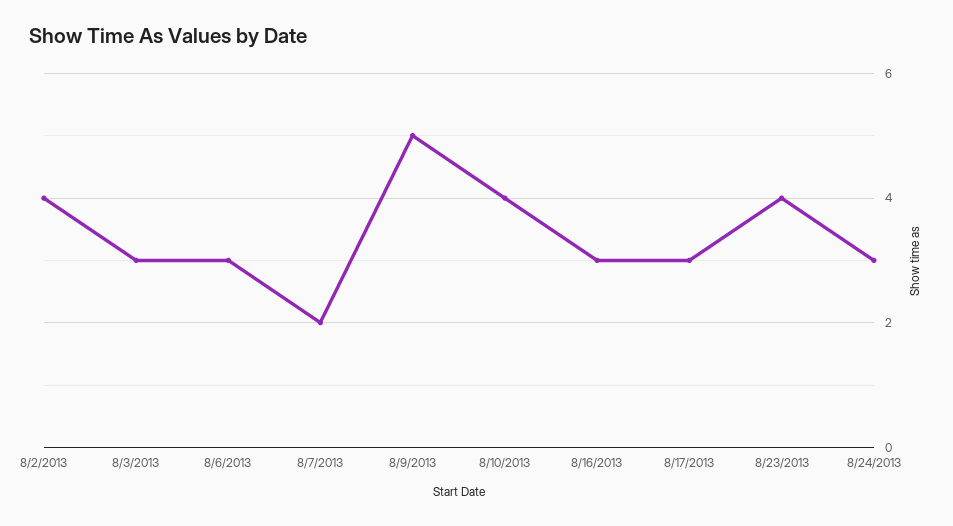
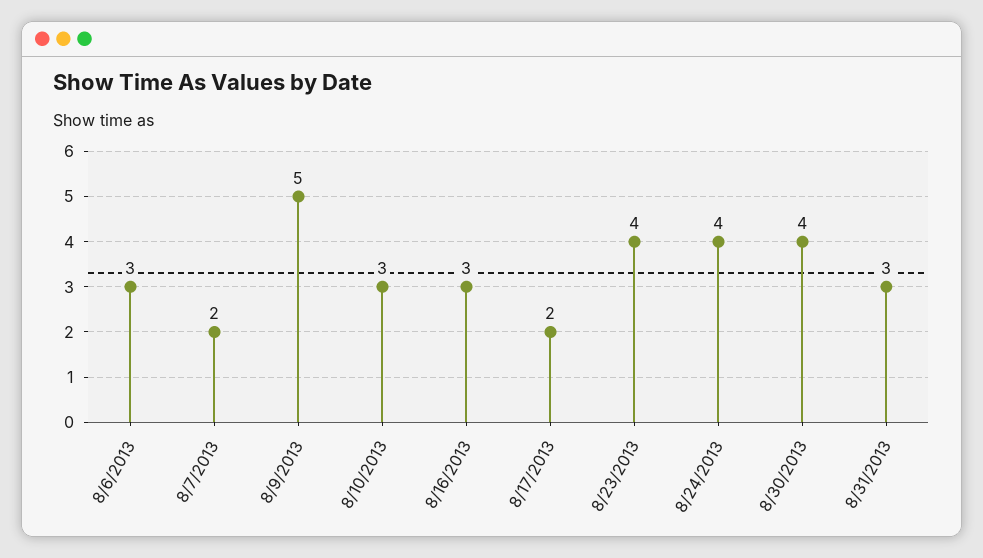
8/2/2013: 4 -> none
8/3/2013: 3 -> none
8/10/2013: 4 -> 3
8/17/2013: 3 -> 2
8/24/2013: 3 -> 4
8/30/2013: none -> 4
8/31/2013: none -> 3

